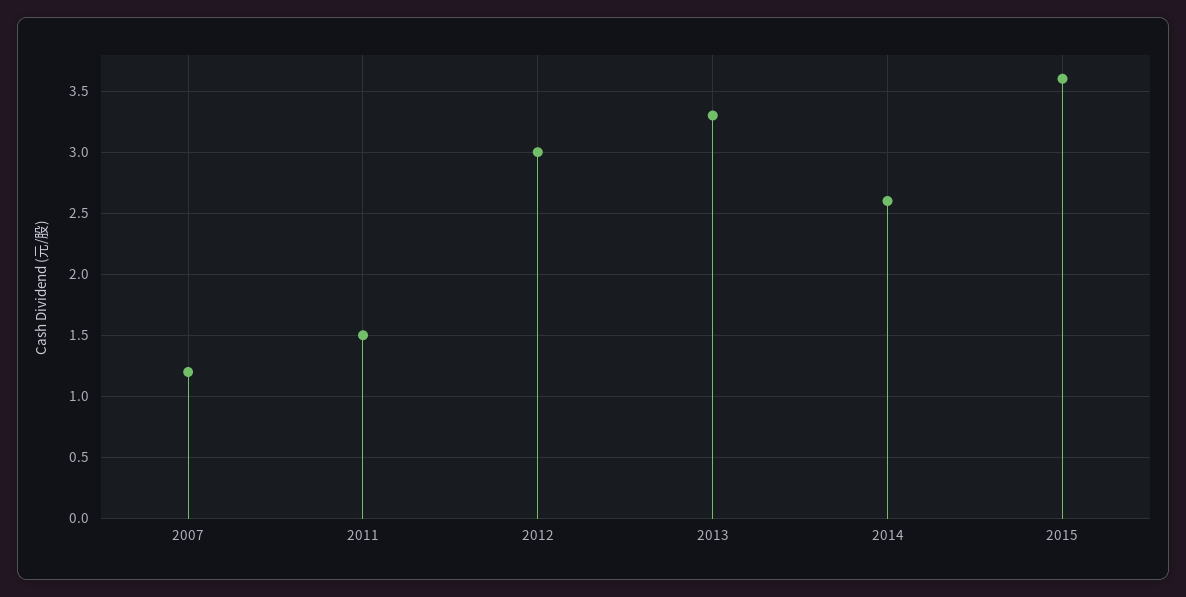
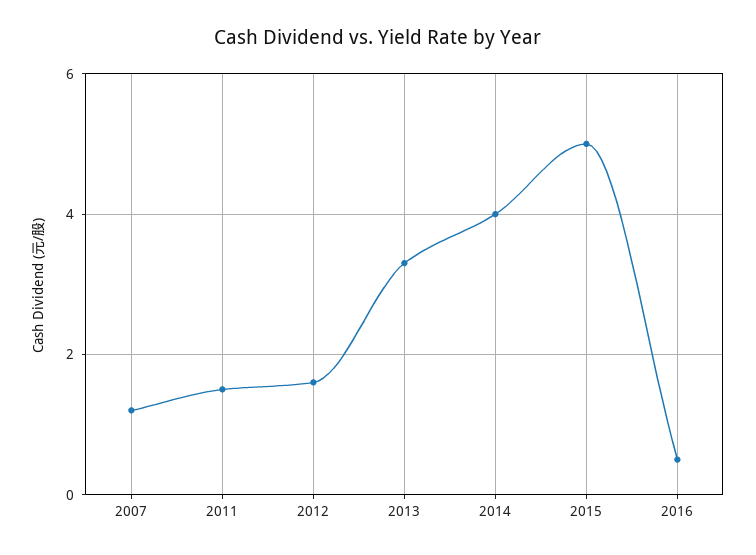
2012: 3 -> 1.5
2014: 2.6 -> 4
2015: 3.6 -> 5
2016: none -> 0.5

